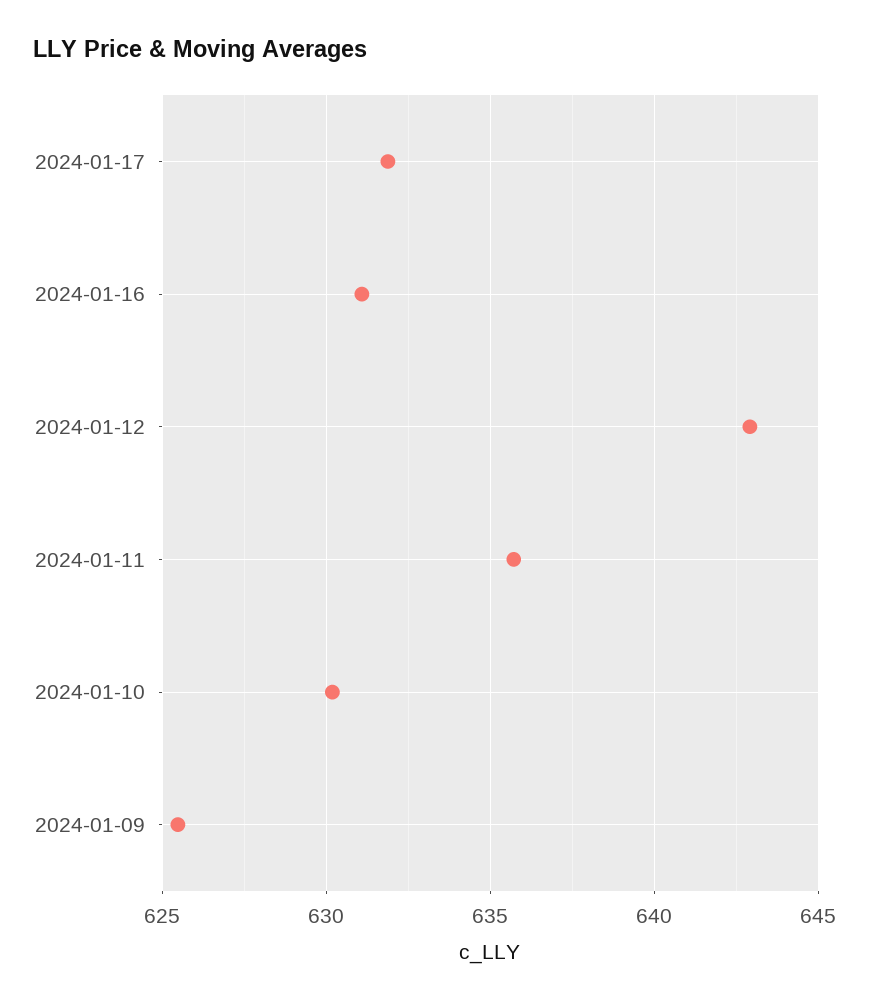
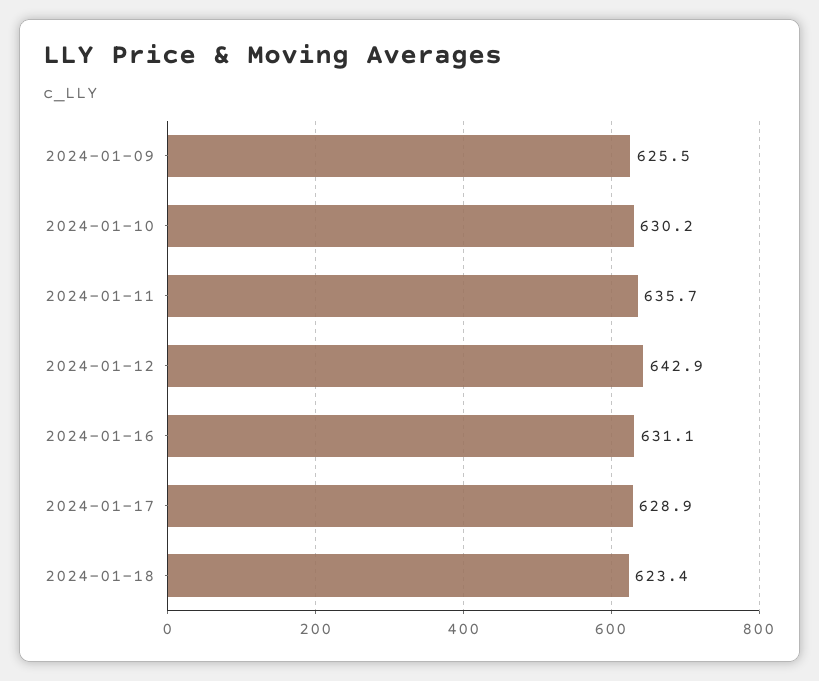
2024-01-17: 632 -> 628.9
2024-01-18: none -> 623.4

